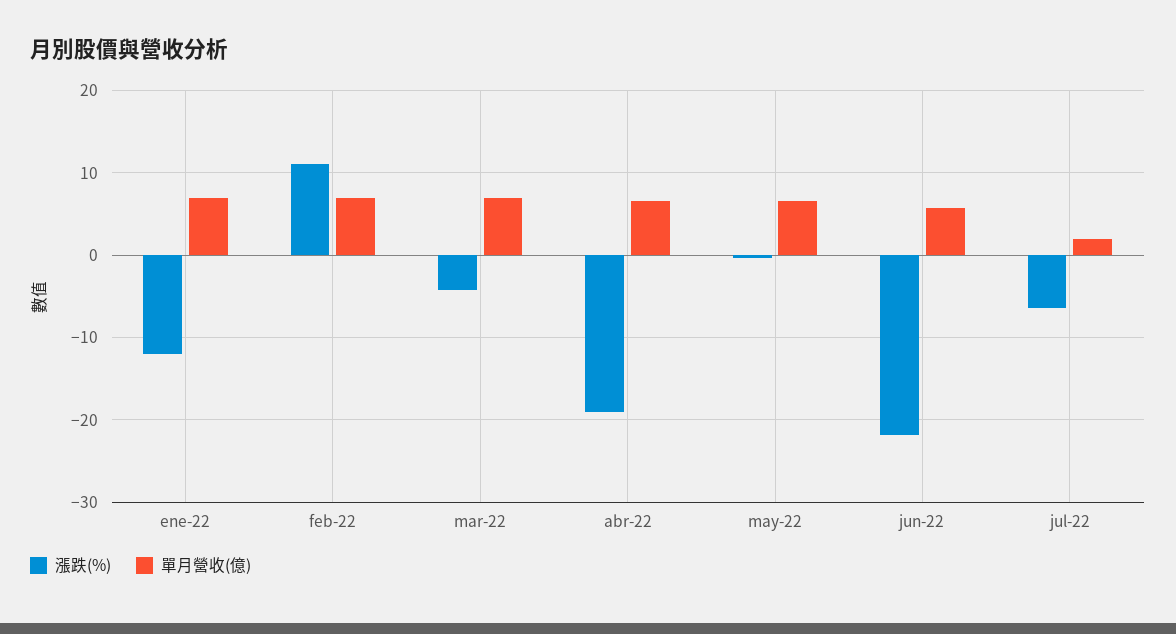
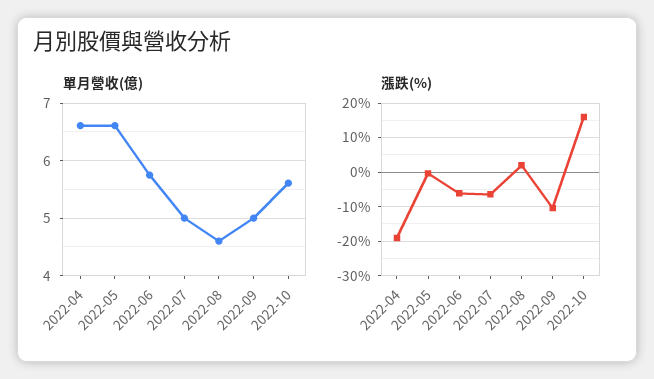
漲跌(%), ene-22: -12 -> none
單月營收(億), ene-22: 7 -> none
漲跌(%), feb-22: 11 -> none
單月營收(億), feb-22: 7 -> none
漲跌(%), mar-22: -4 -> none
單月營收(億), mar-22: 7 -> none
漲跌(%), jun-22: -22 -> -6
單月營收(億), jul-22: 2 -> 5
單月營收(億), 2022-08: none -> 4.6
單月營收(億), 2022-09: none -> 5
單月營收(億), 2022-10: none -> 5.6
漲跌(%), 2022-08: none -> 2
漲跌(%), 2022-09: none -> -10
漲跌(%), 2022-10: none -> 16

